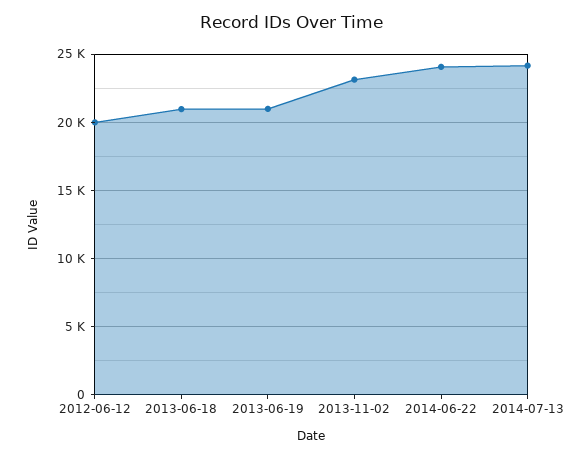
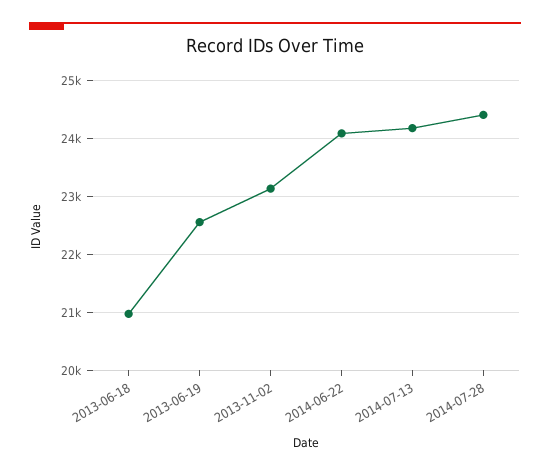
2012-06-12: 20000 -> none
2013-06-19: 21000 -> 22600
2014-07-28: none -> 24400

